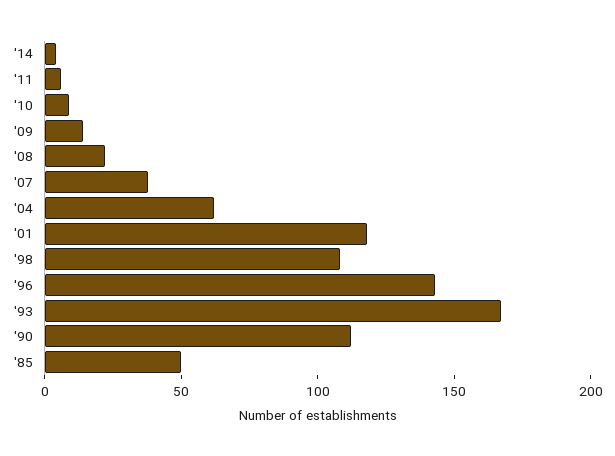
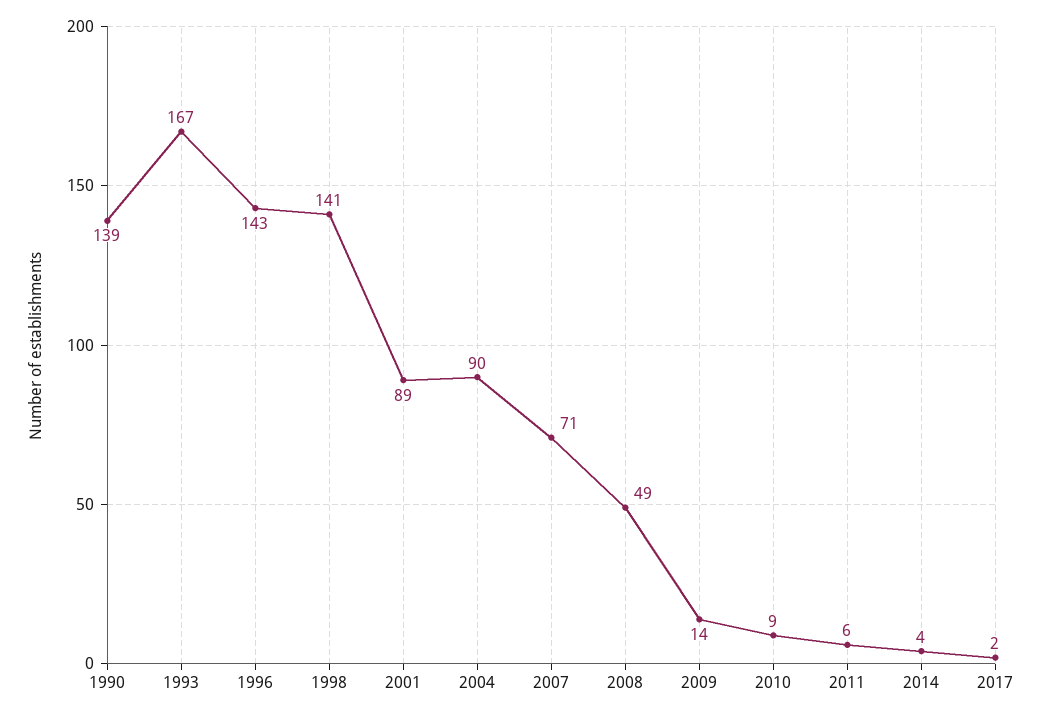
'08: 20 -> 49
'07: 40 -> 71
'04: 60 -> 90
'01: 120 -> 89
'98: 110 -> 141
'90: 110 -> 139
'85: 50 -> none
2017: none -> 2

